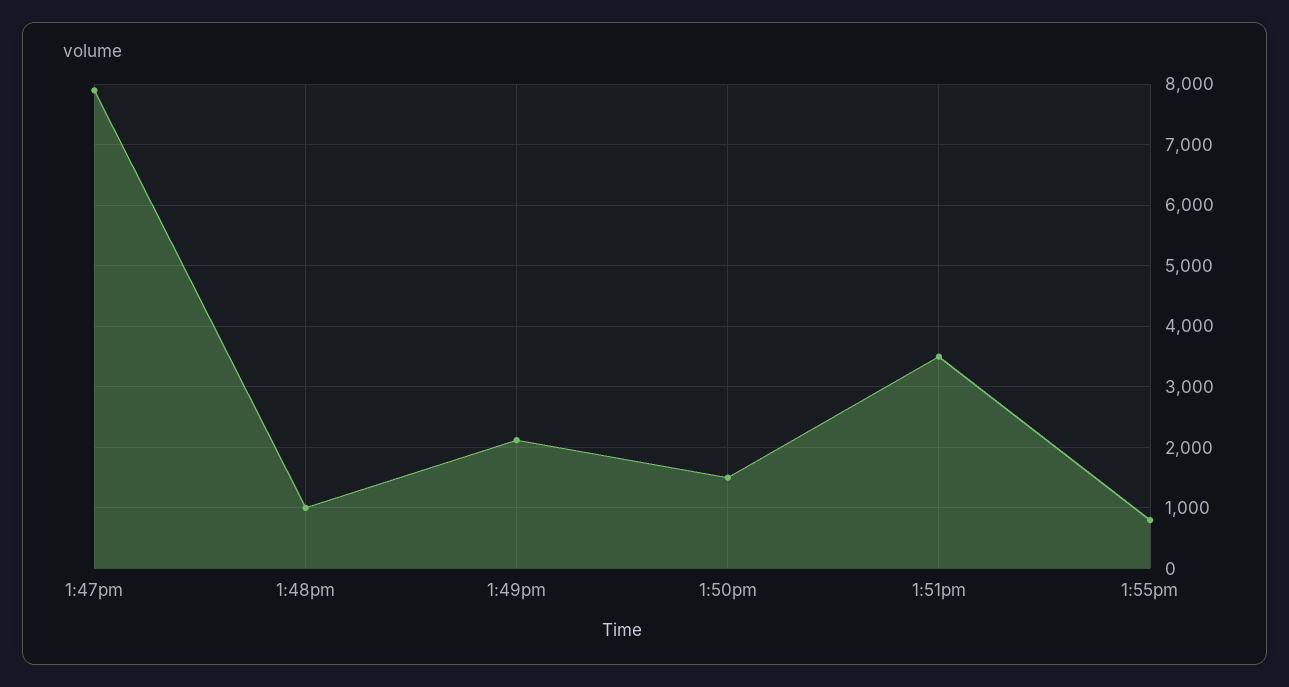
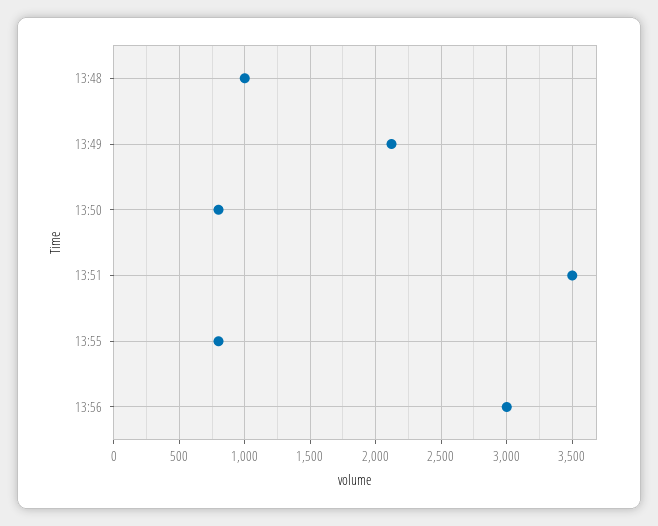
1:47pm: 7900 -> none
1:50pm: 1500 -> 800
13:56: none -> 3000

